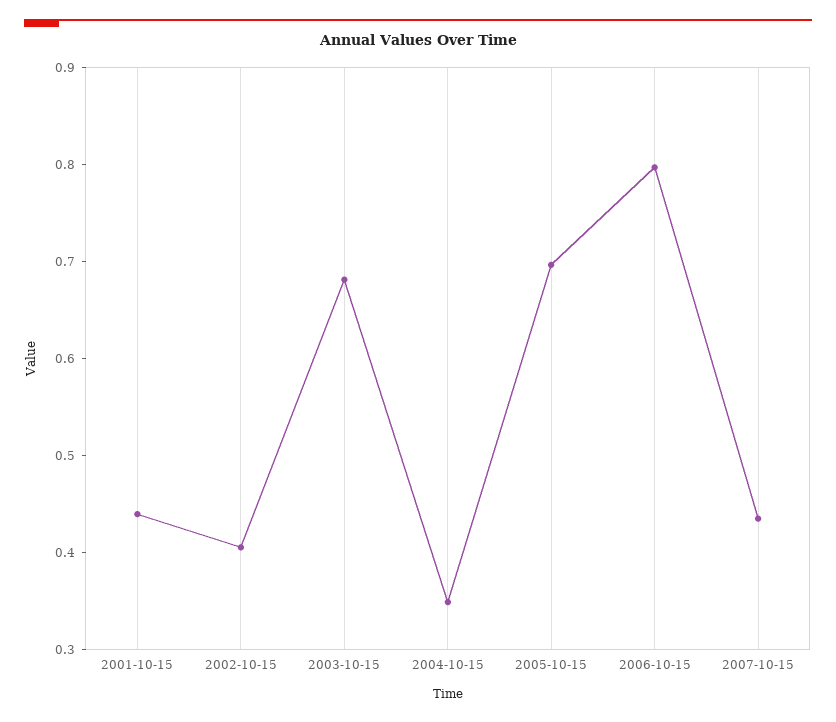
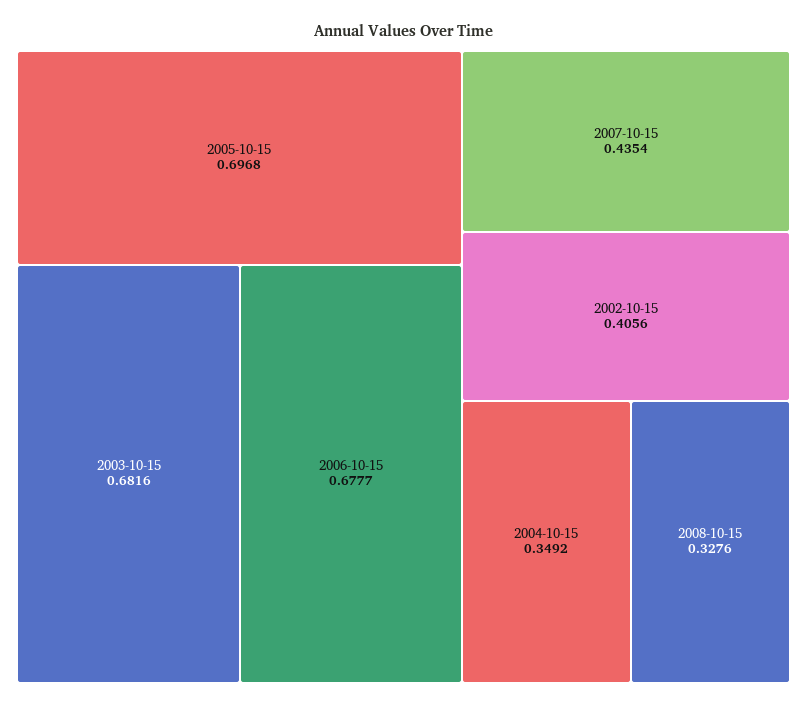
2001-10-15: 0.44 -> none
2006-10-15: 0.8 -> 0.6777
2008-10-15: none -> 0.3276

